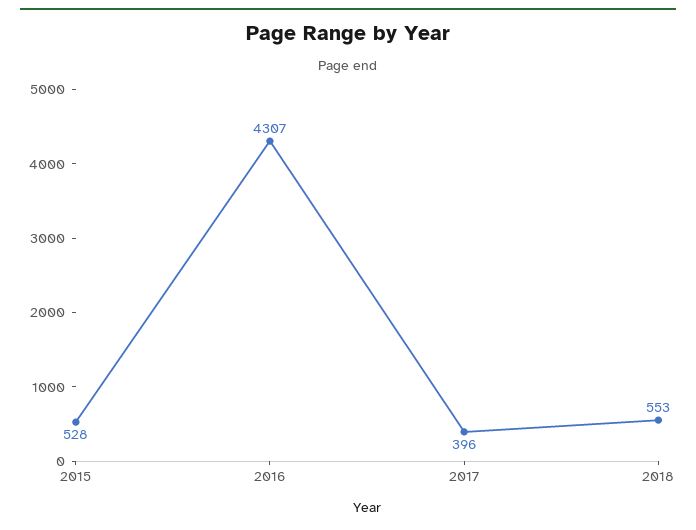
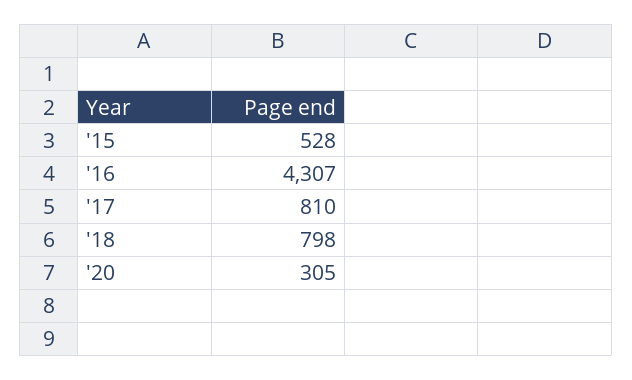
2017: 396 -> 810
2018: 553 -> 798
'20: none -> 305

